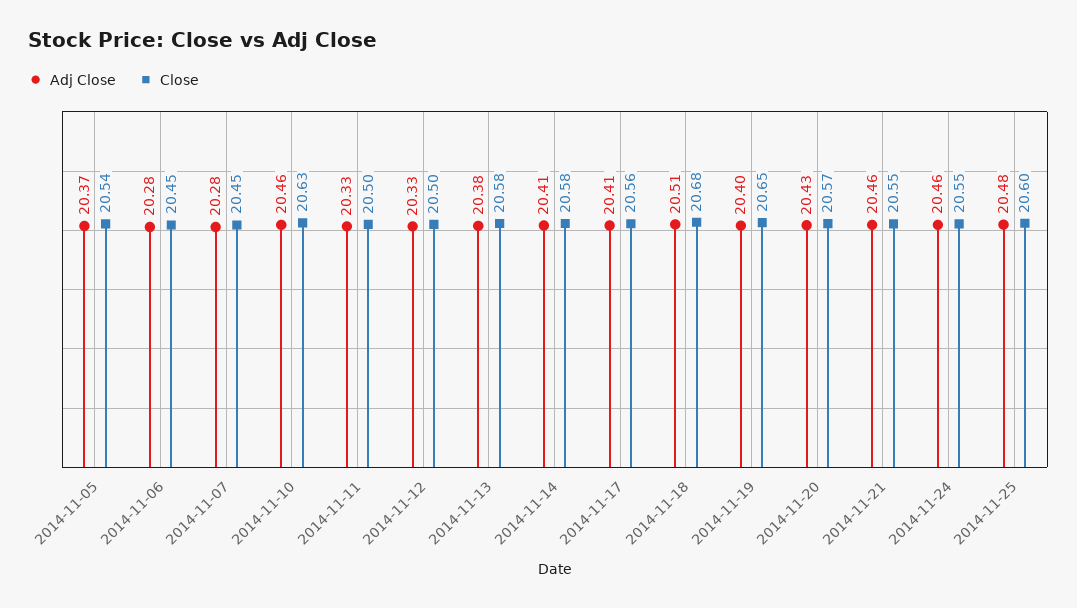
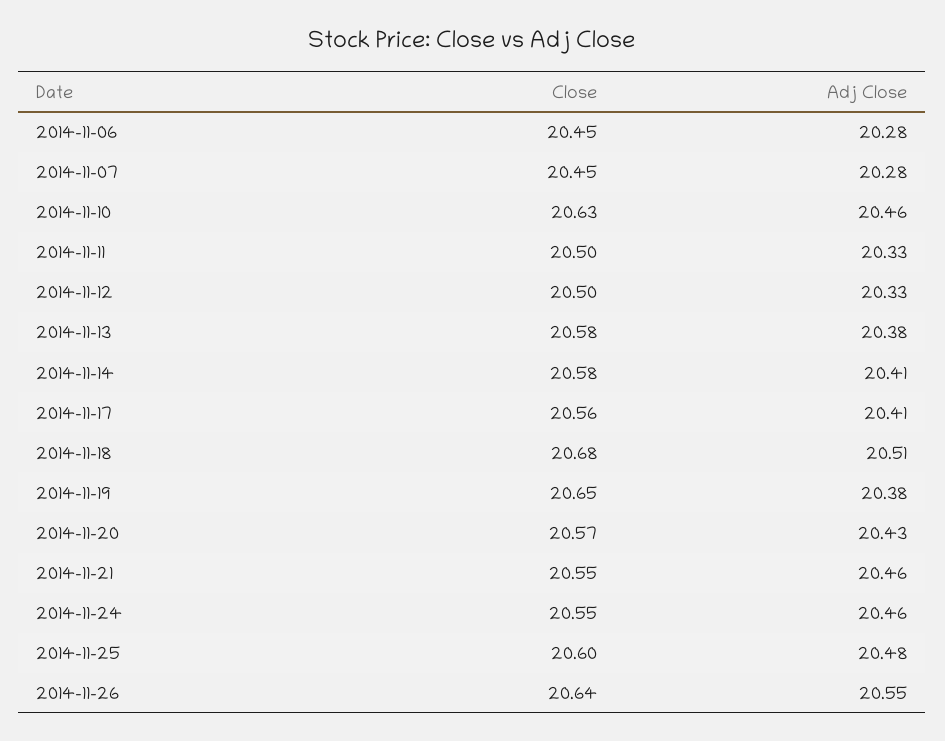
Adj Close, 2014-11-05: 20.37 -> none
Close, 2014-11-05: 20.54 -> none
Adj Close, 2014-11-19: 20.4 -> 20.38
Close, 2014-11-26: none -> 20.64
Adj Close, 2014-11-26: none -> 20.55

